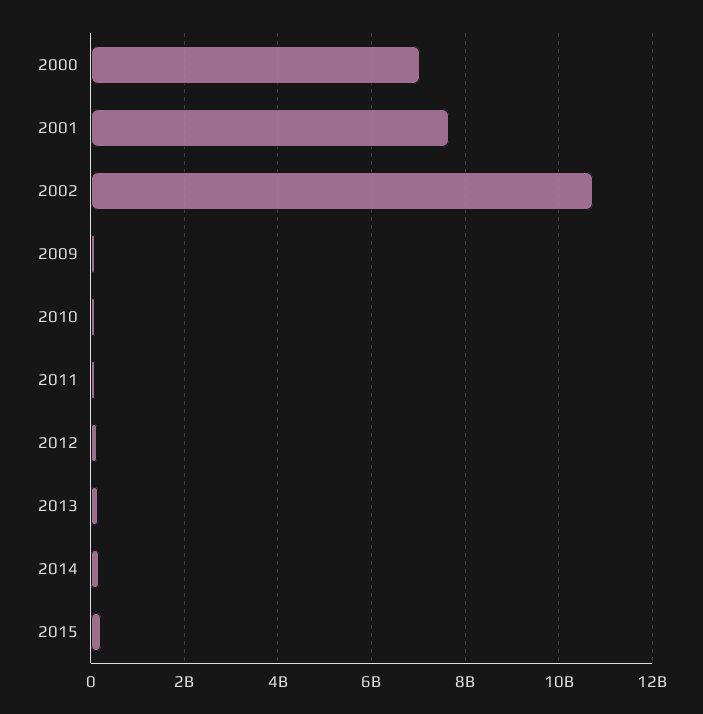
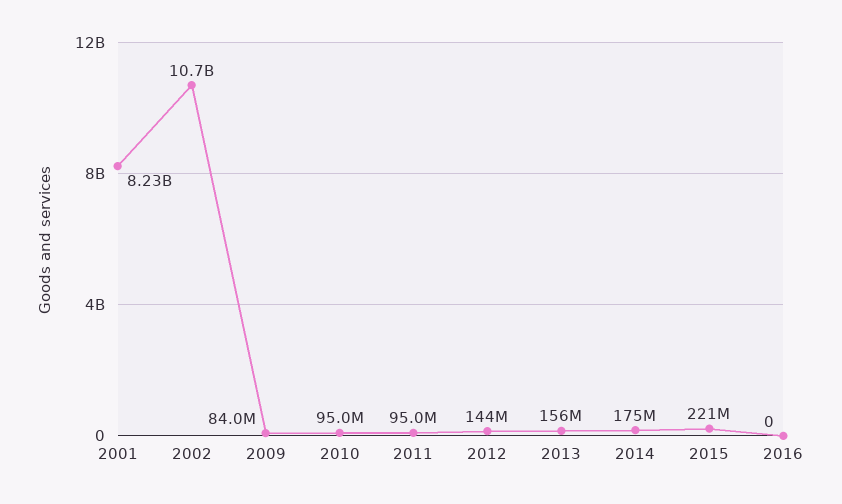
2000: 7000000000 -> none
2001: 7600000000 -> 8230000000
2016: none -> 0

